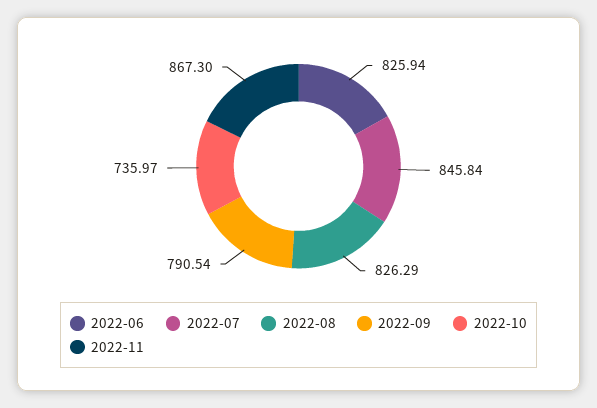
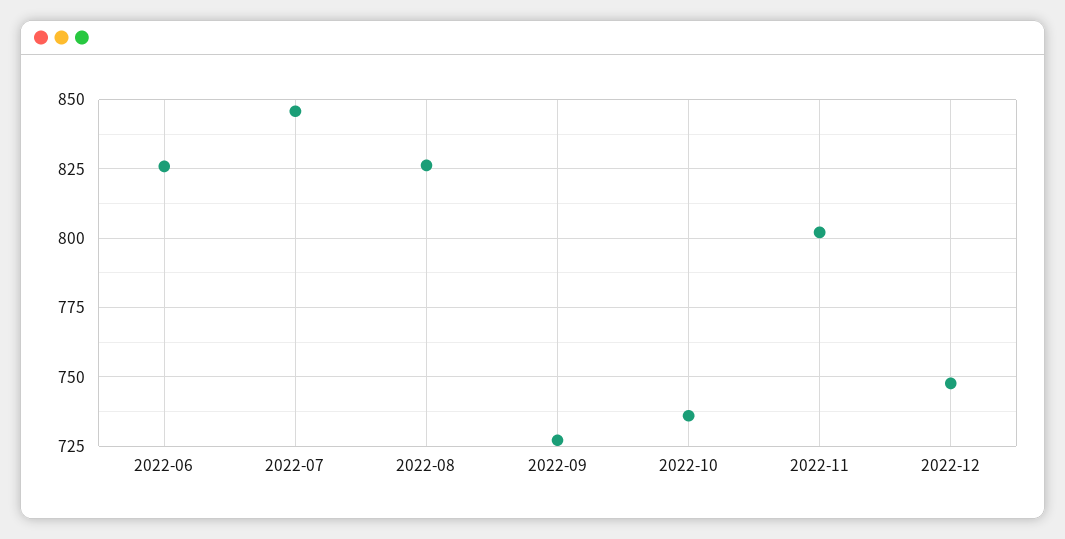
2022-09: 790.54 -> 727.5
2022-11: 867.3 -> 802.5
2022-12: none -> 747.5

